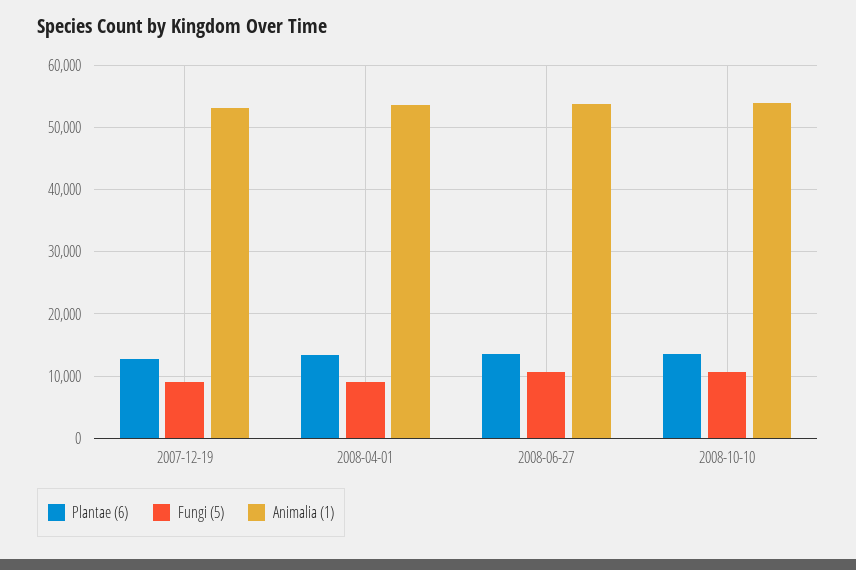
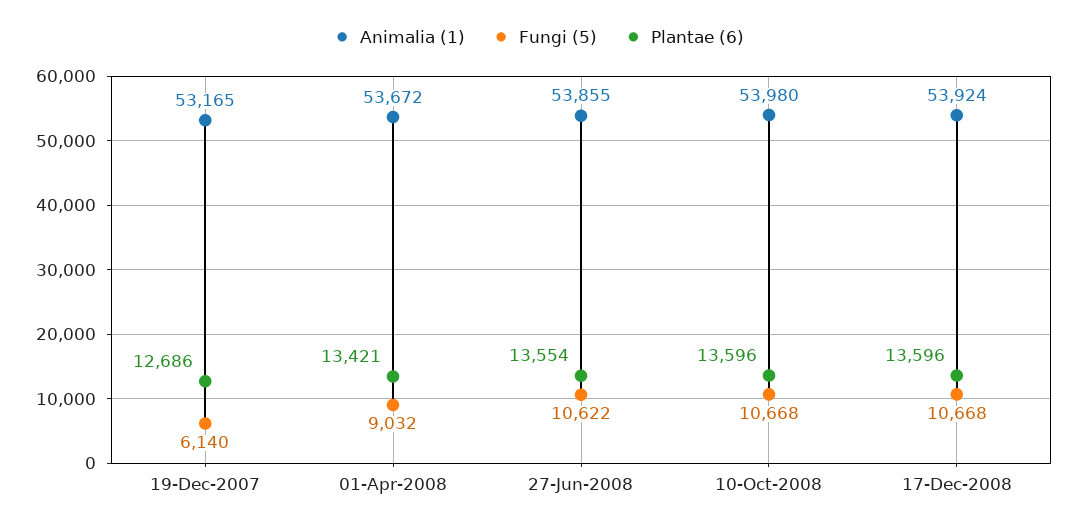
Fungi (5), 2007-12-19: 9000 -> 6140
Animalia (1), 17-Dec-2008: none -> 53924
Fungi (5), 17-Dec-2008: none -> 10668
Plantae (6), 17-Dec-2008: none -> 13596

